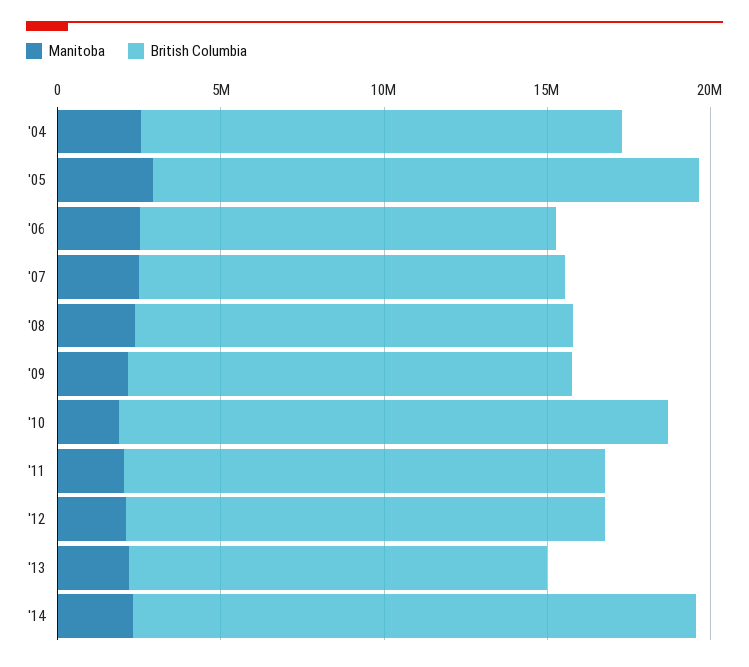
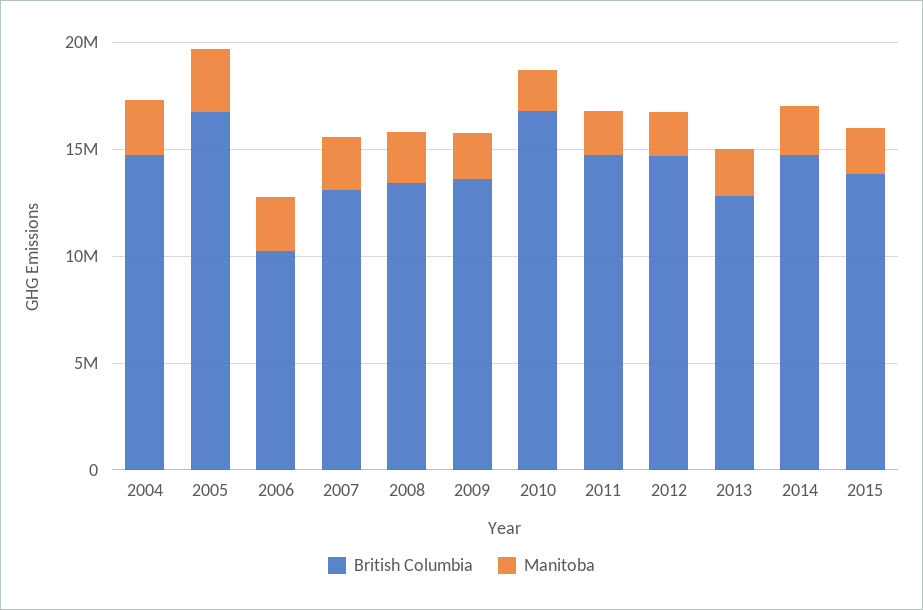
British Columbia, '06: 13000000 -> 10000000
British Columbia, '14: 17000000 -> 15000000
British Columbia, 2015: none -> 14000000
Manitoba, 2015: none -> 2000000

